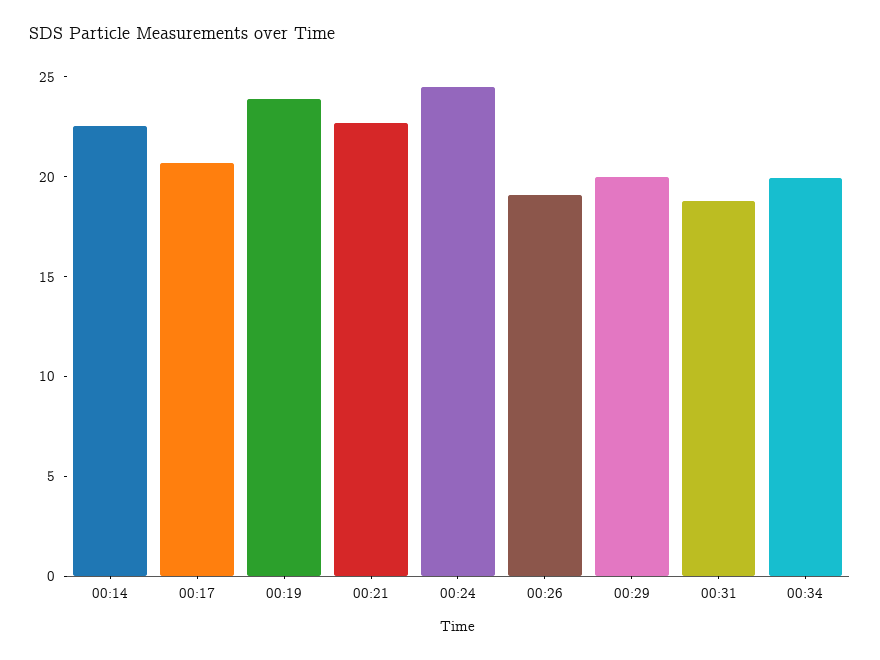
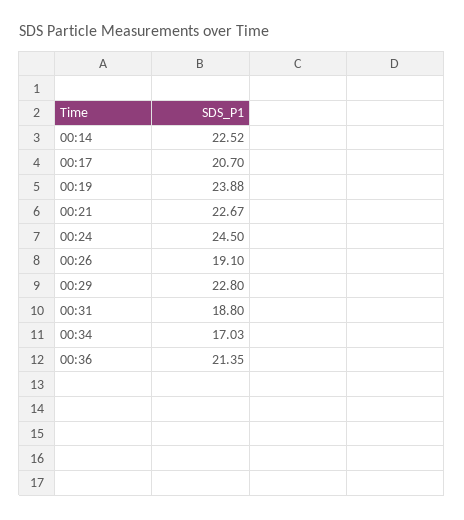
00:29: 20 -> 22.8
00:34: 20 -> 17.03
00:36: none -> 21.35

